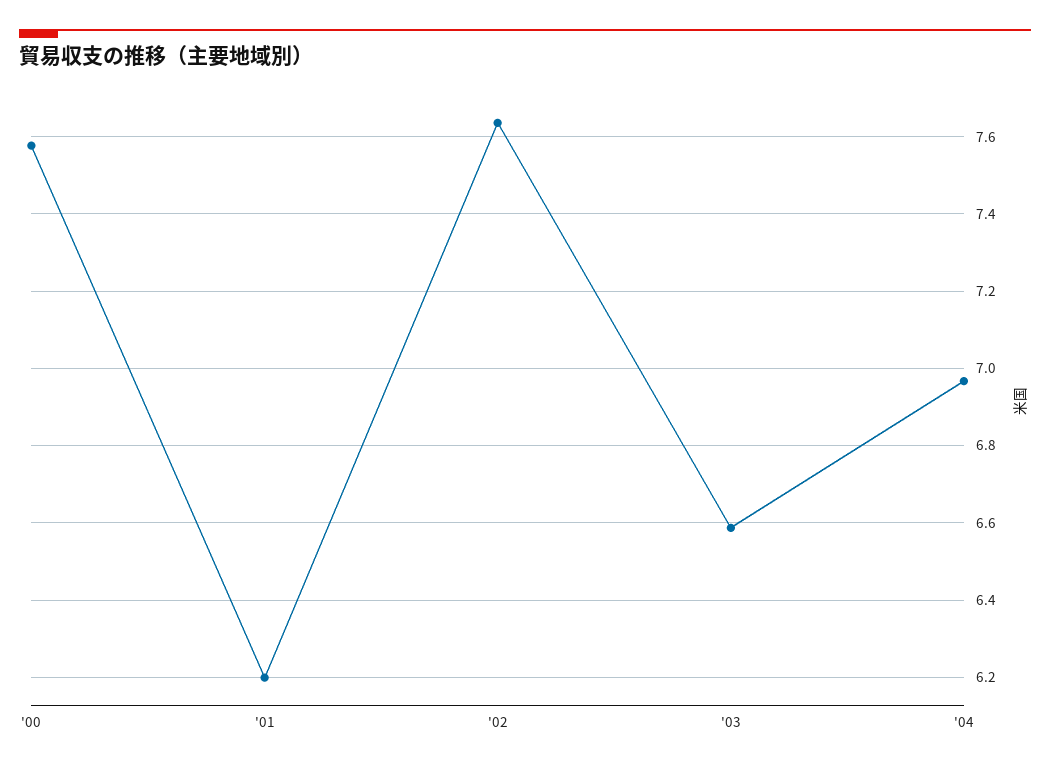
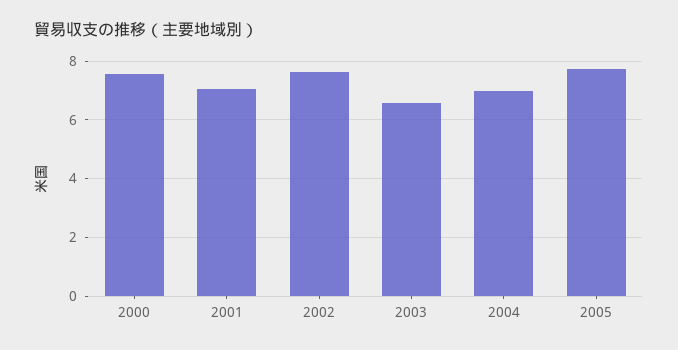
'01: 6.2 -> 7
2005: none -> 7.75

